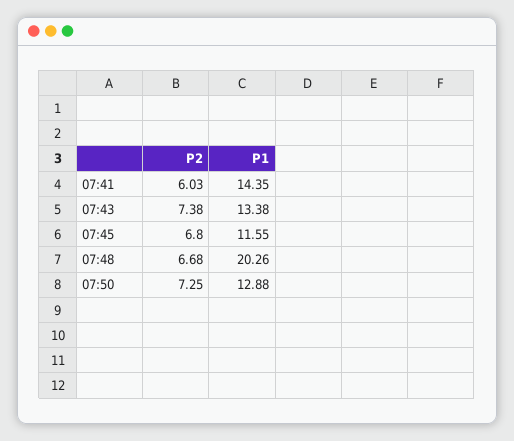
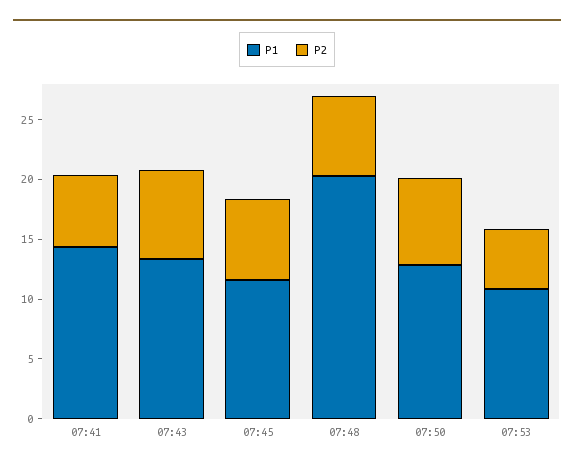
P1, 07:53: none -> 11
P2, 07:53: none -> 5

